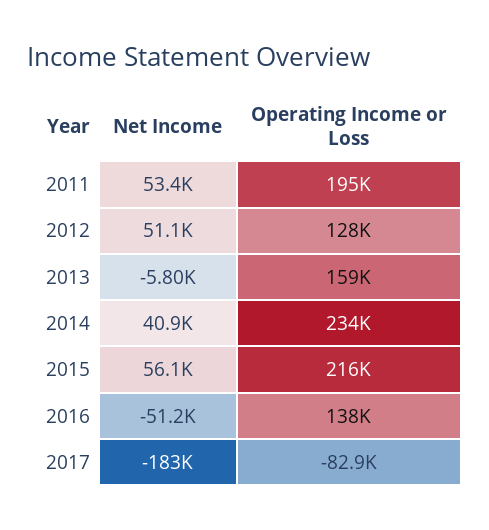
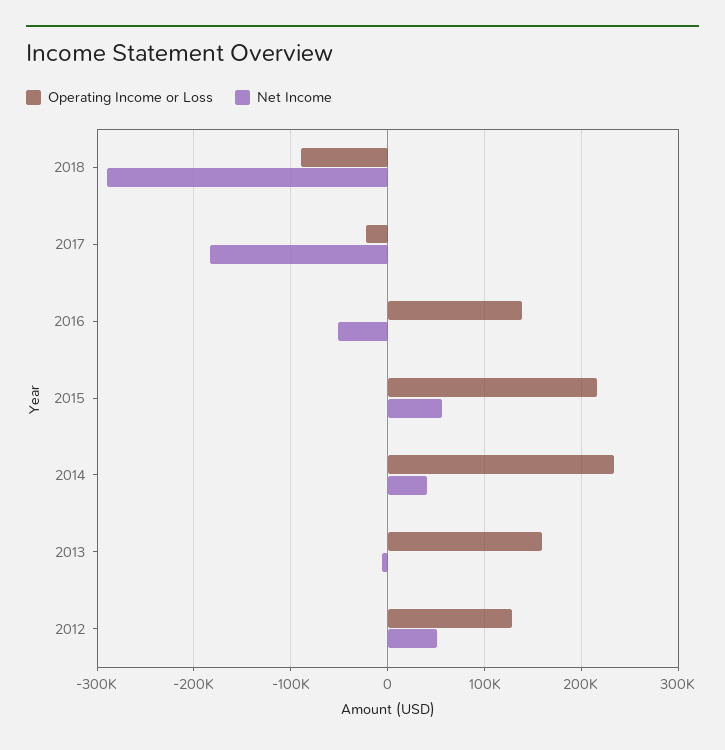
Net Income, 2011: 53400 -> none
Operating Income or Loss, 2011: 195000 -> none
Operating Income or Loss, 2017: -82900 -> -20000
Operating Income or Loss, 2018: none -> -90000
Net Income, 2018: none -> -290000

